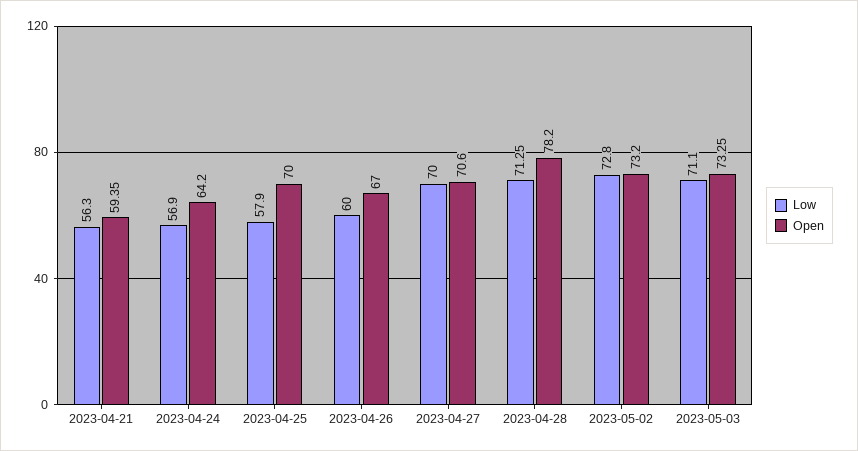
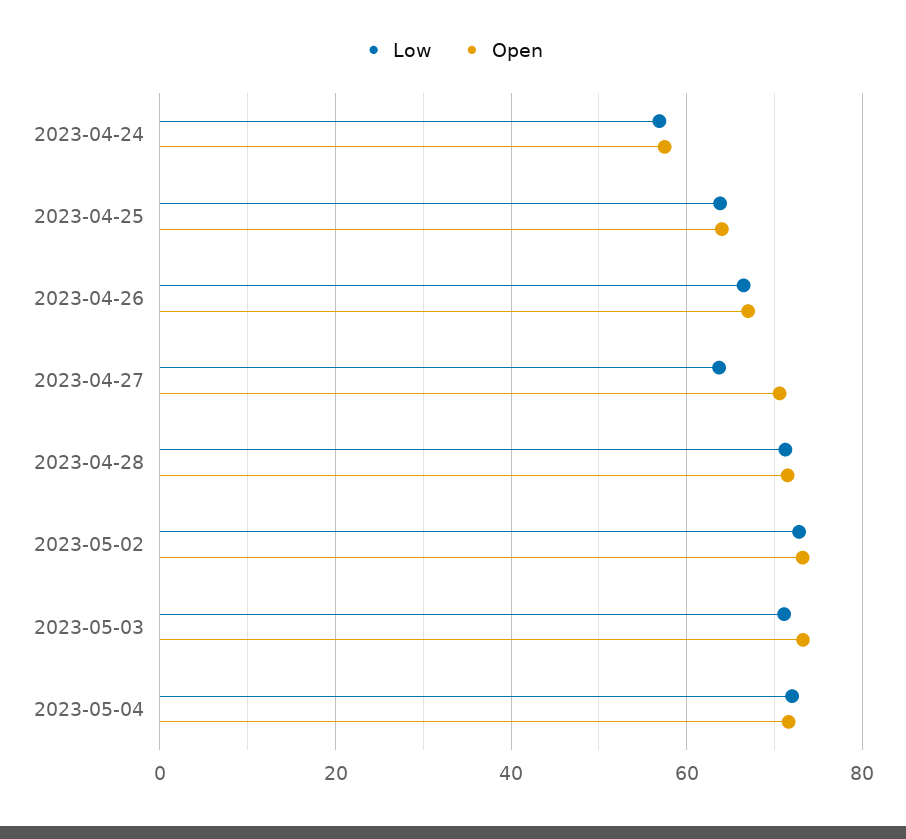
Low, 2023-04-21: 56.3 -> none
Open, 2023-04-21: 59.35 -> none
Open, 2023-04-24: 64.2 -> 58
Low, 2023-04-25: 57.9 -> 64
Open, 2023-04-25: 70 -> 64
Low, 2023-04-26: 60 -> 66
Low, 2023-04-27: 70 -> 64
Open, 2023-04-28: 78.2 -> 72
Low, 2023-05-04: none -> 72
Open, 2023-05-04: none -> 72

